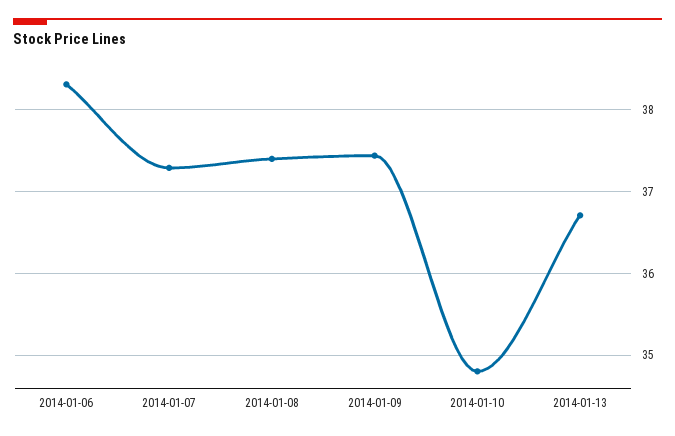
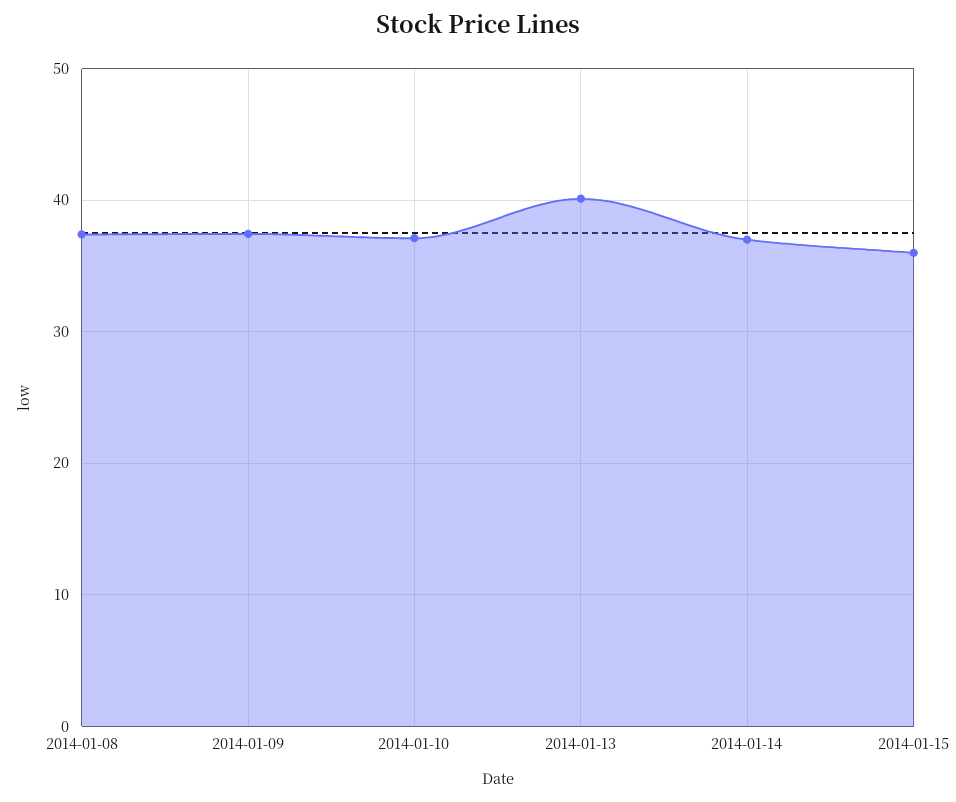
2014-01-06: 38.3 -> none
2014-01-07: 37.3 -> none
2014-01-10: 34.8 -> 37
2014-01-13: 36.7 -> 40
2014-01-14: none -> 37
2014-01-15: none -> 36

